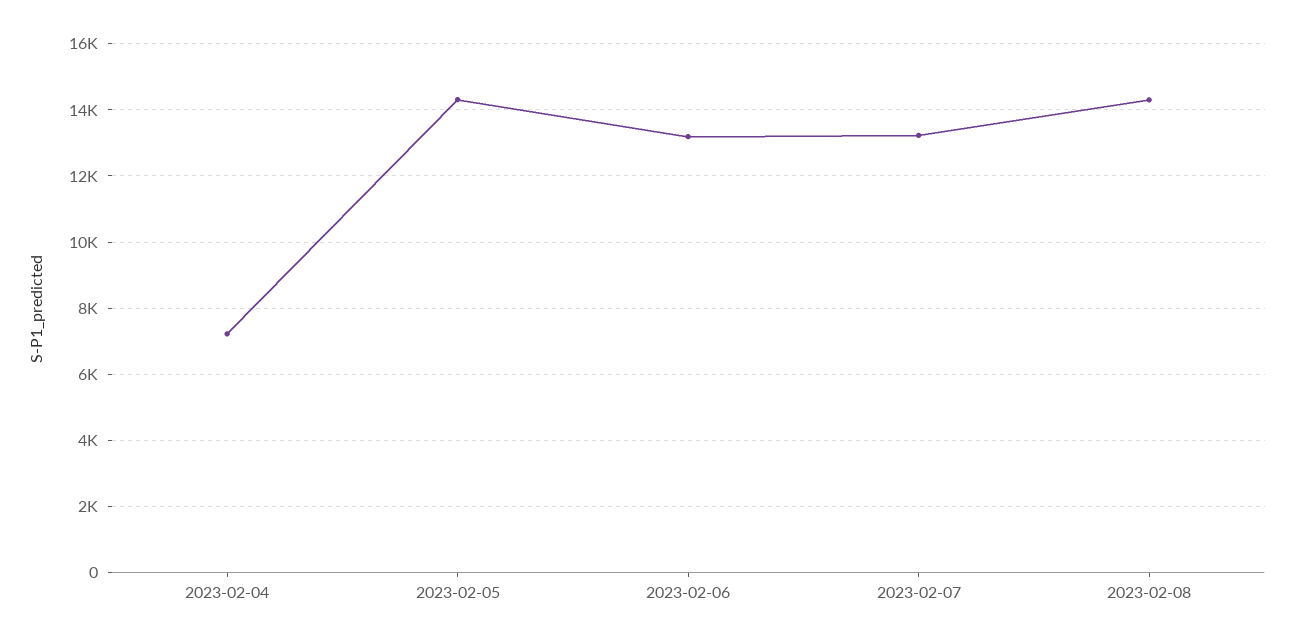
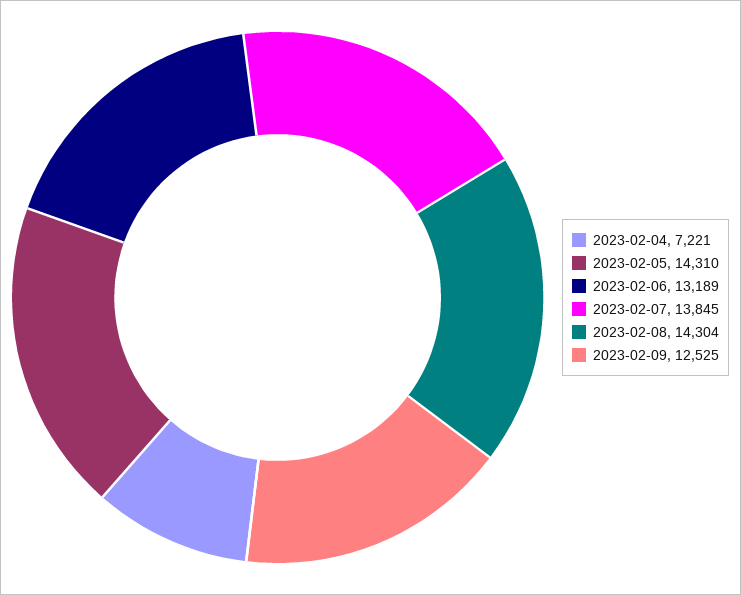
2023-02-07: 13200 -> 13845
2023-02-09: none -> 12525

